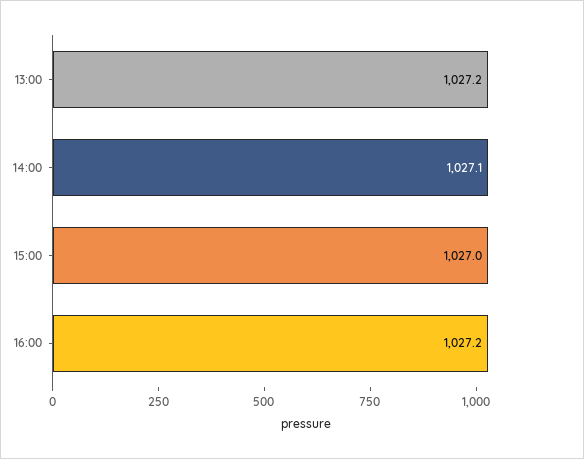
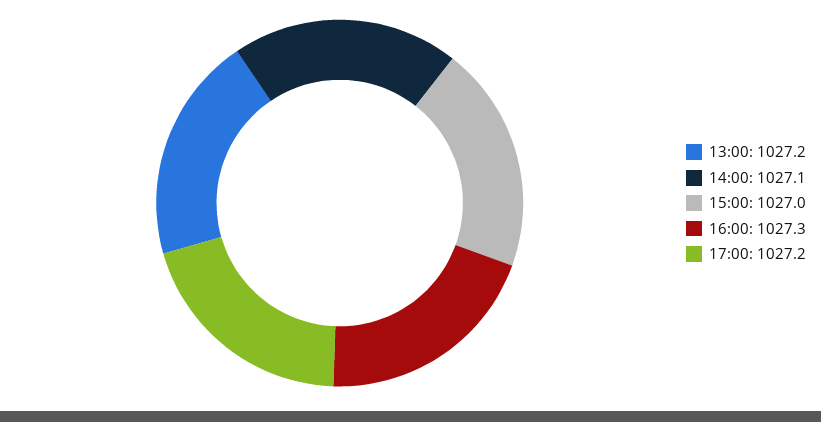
16:00: 1027.2 -> 1027.3
17:00: none -> 1027.2

